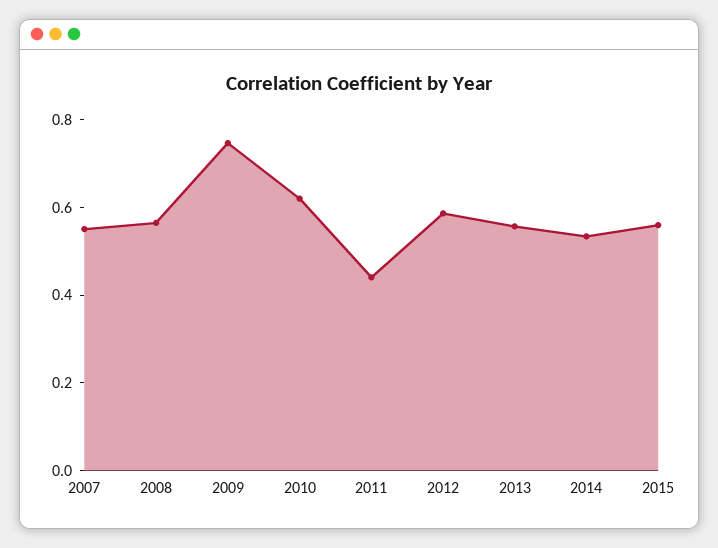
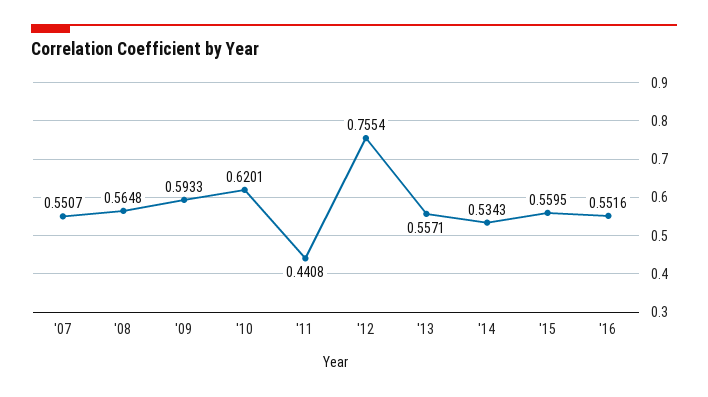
2009: 0.75 -> 0.5933
2012: 0.6 -> 0.7554
'16: none -> 0.5516

